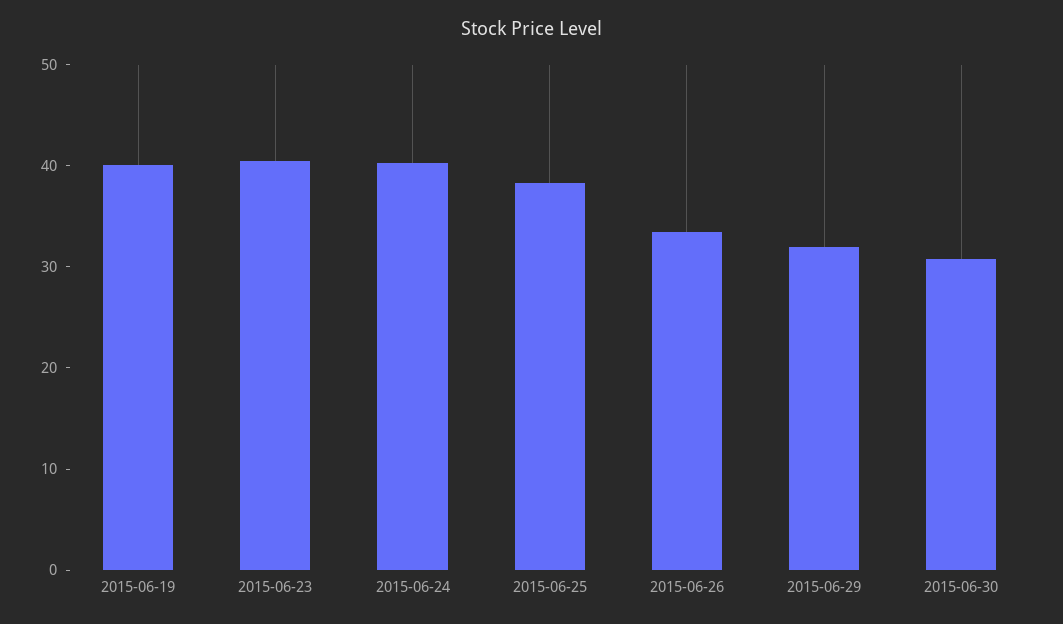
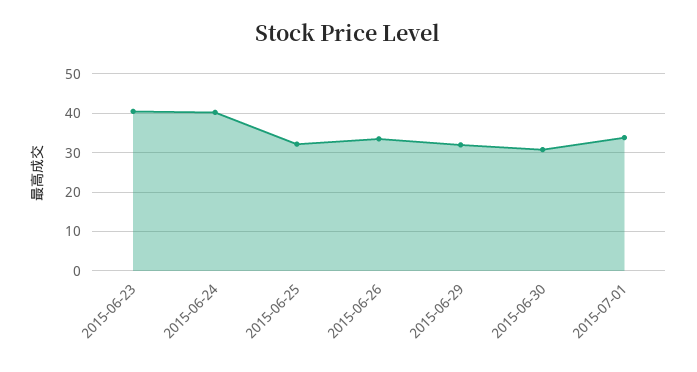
2015-06-19: 40 -> none
2015-06-25: 38 -> 32
2015-07-01: none -> 34

